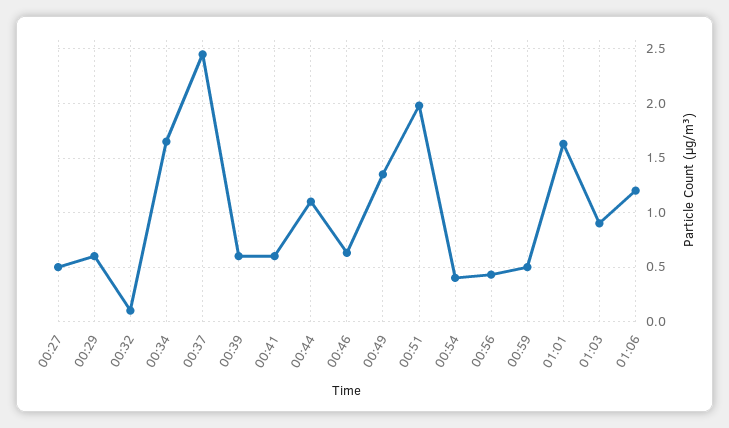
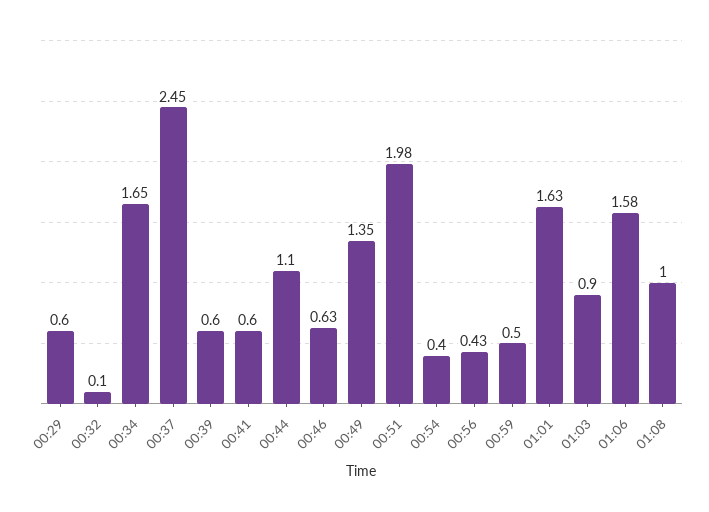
00:27: 0.5 -> none
01:06: 1.2 -> 1.58
01:08: none -> 1

